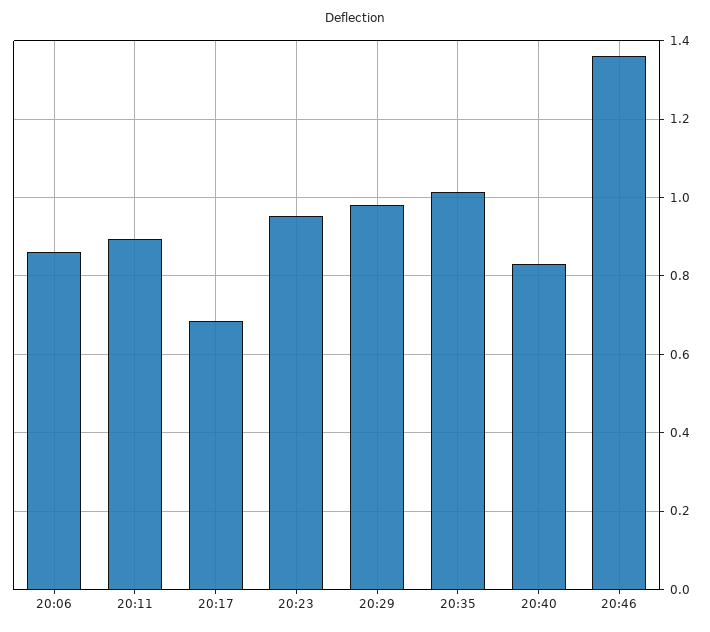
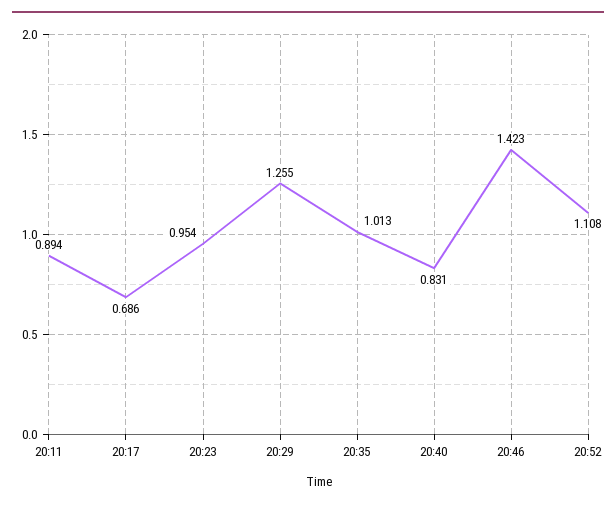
20:06: 0.86 -> none
20:29: 0.98 -> 1.255
20:46: 1.36 -> 1.423
20:52: none -> 1.108

